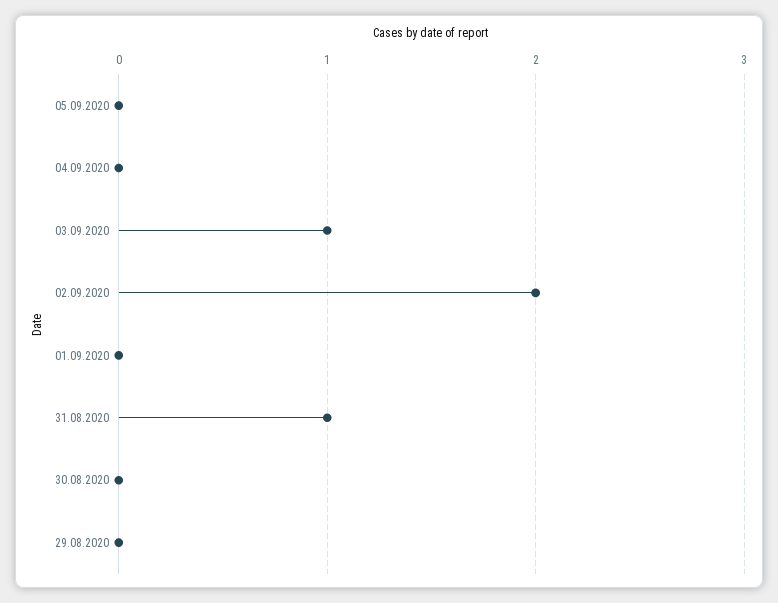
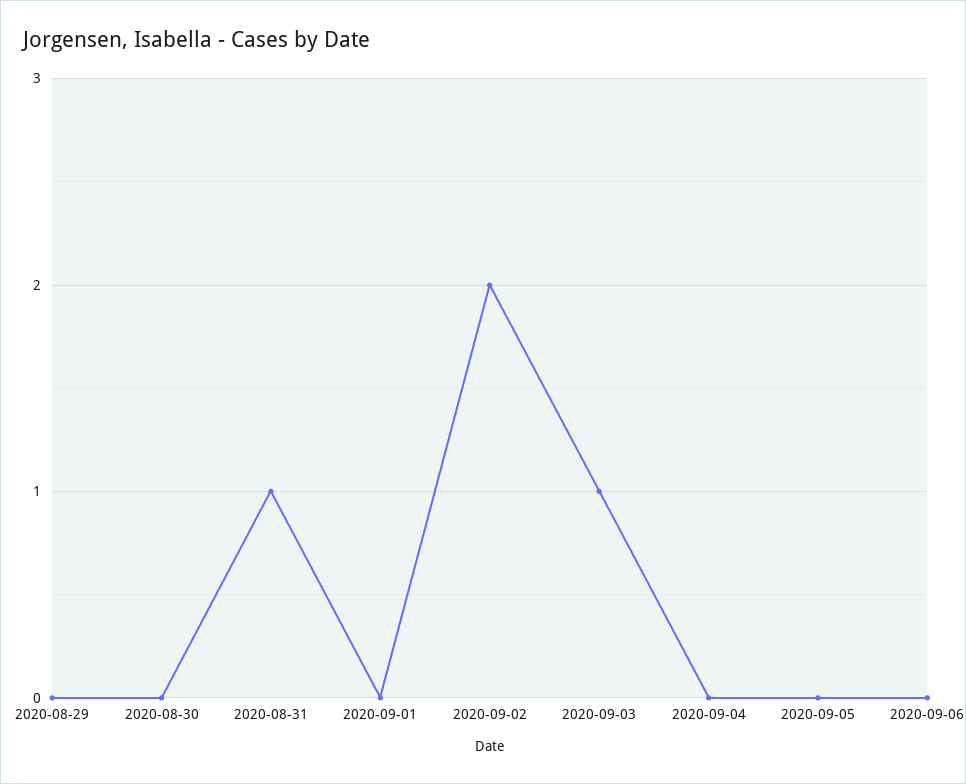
2020-09-06: none -> 0

